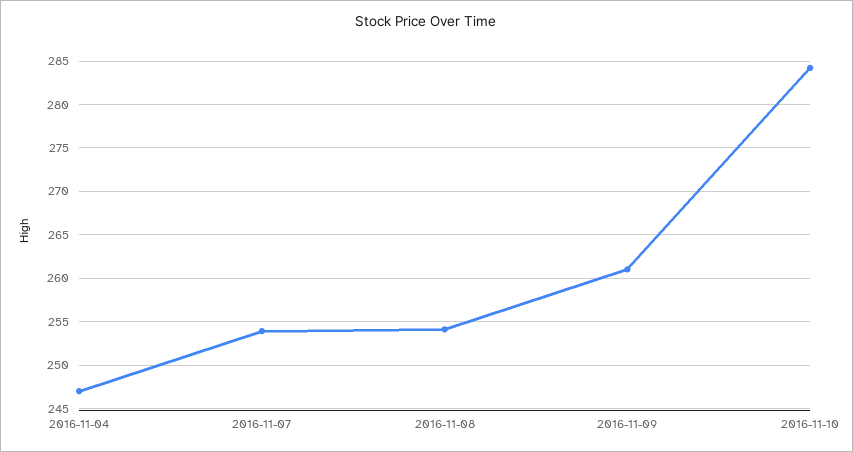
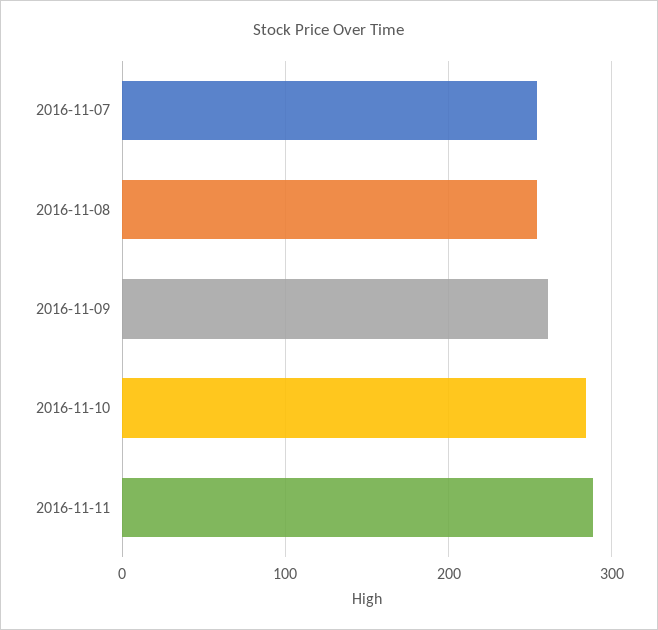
2016-11-04: 247 -> none
2016-11-11: none -> 290

